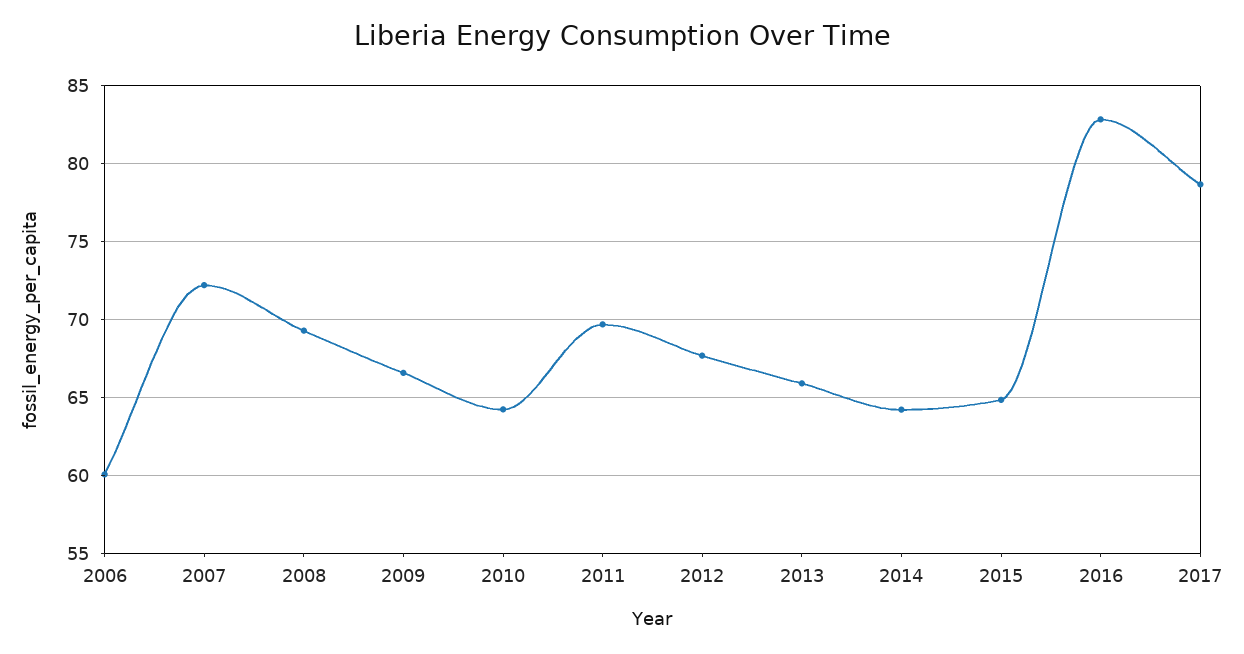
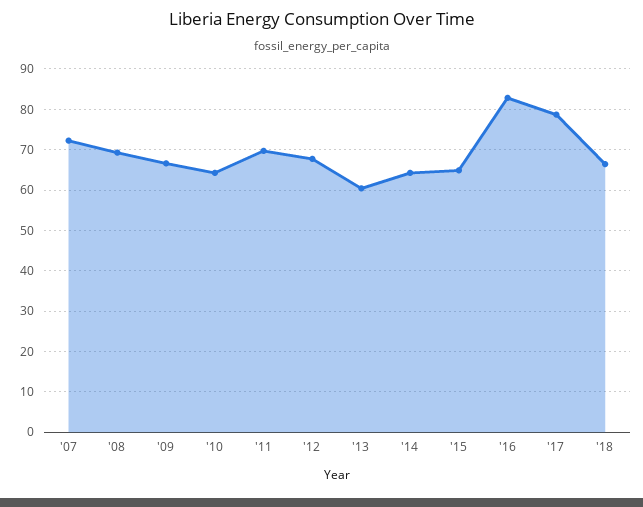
2006: 60 -> none
2013: 66 -> 60
'18: none -> 66

